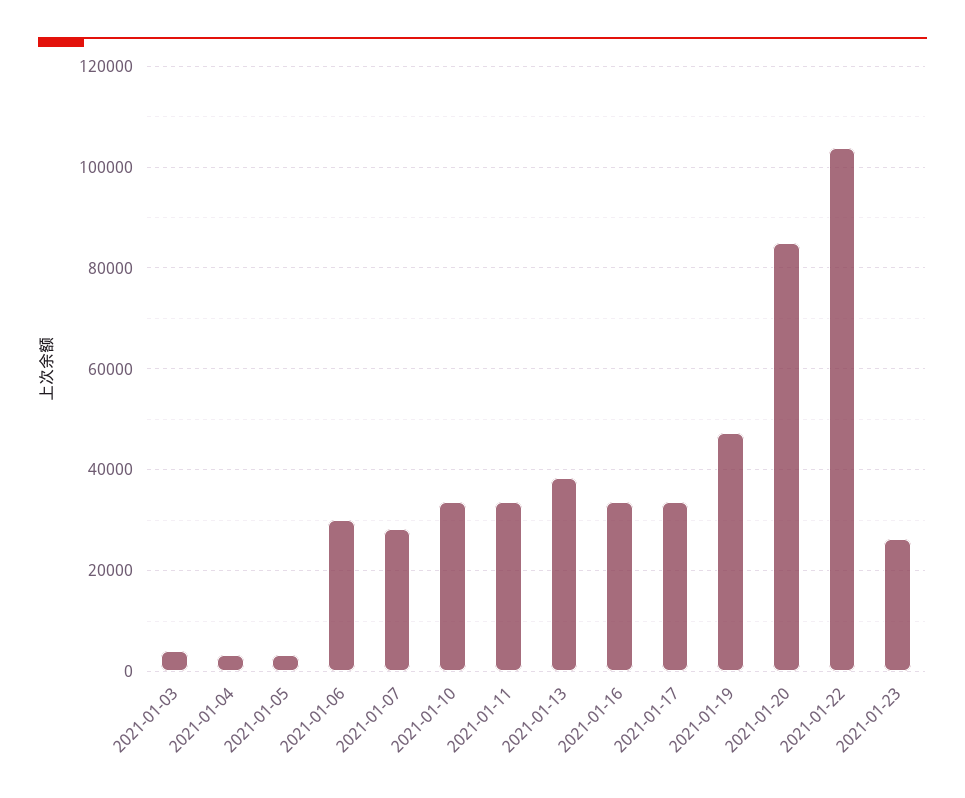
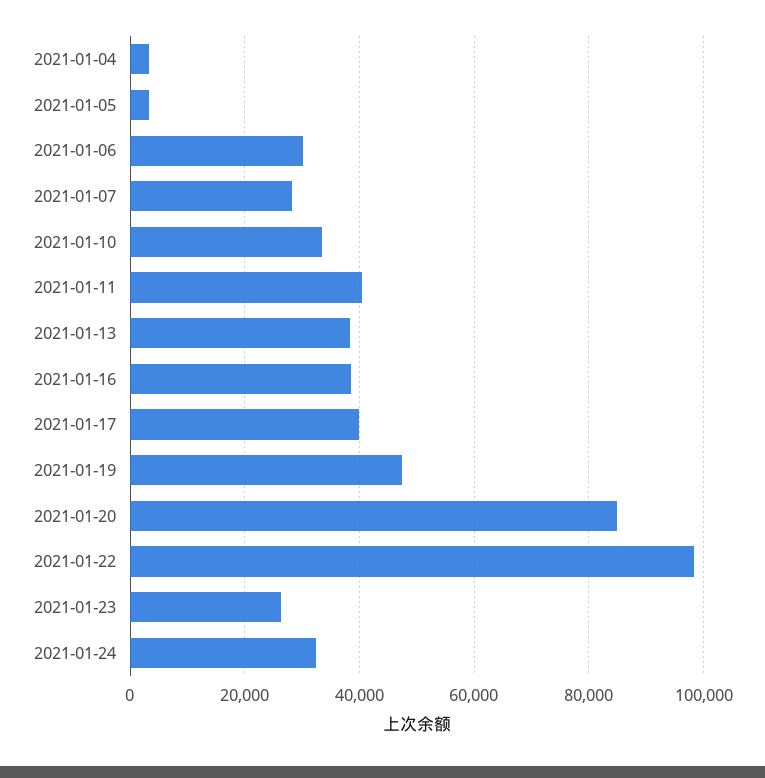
2021-01-03: 4000 -> none
2021-01-11: 34000 -> 40000
2021-01-16: 34000 -> 38000
2021-01-17: 34000 -> 40000
2021-01-22: 104000 -> 98000
2021-01-24: none -> 32000

